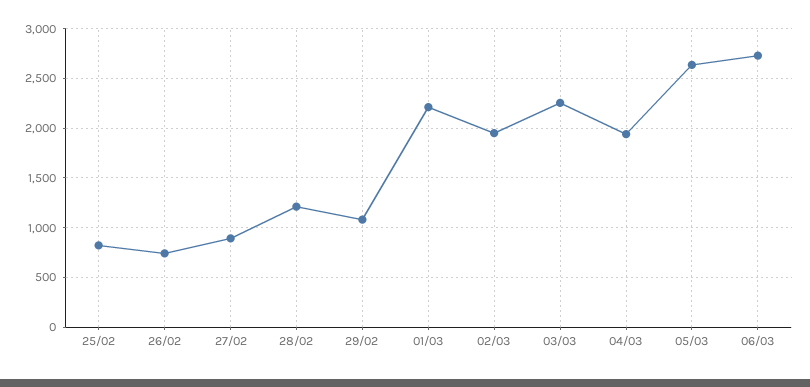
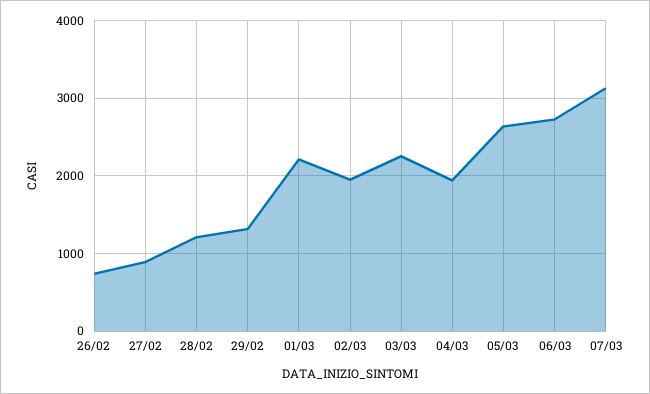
25/02: 800 -> none
29/02: 1100 -> 1300
07/03: none -> 3100

